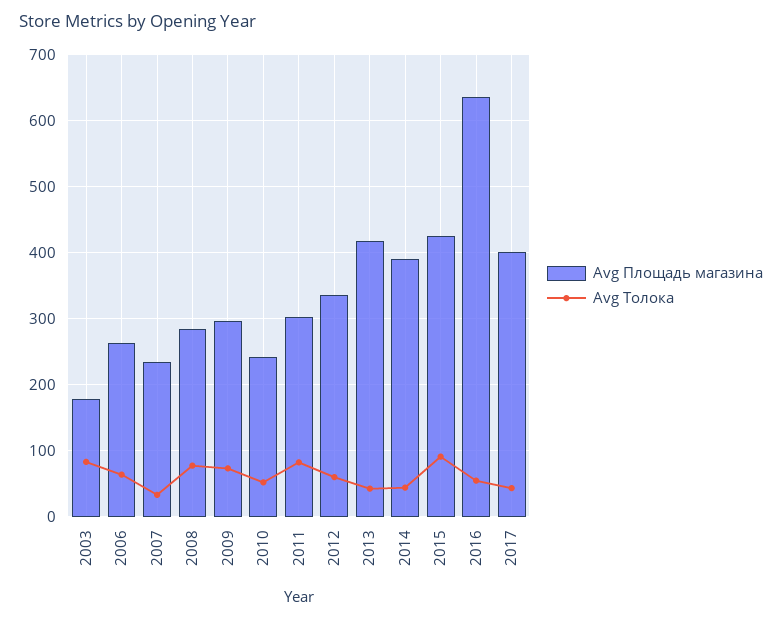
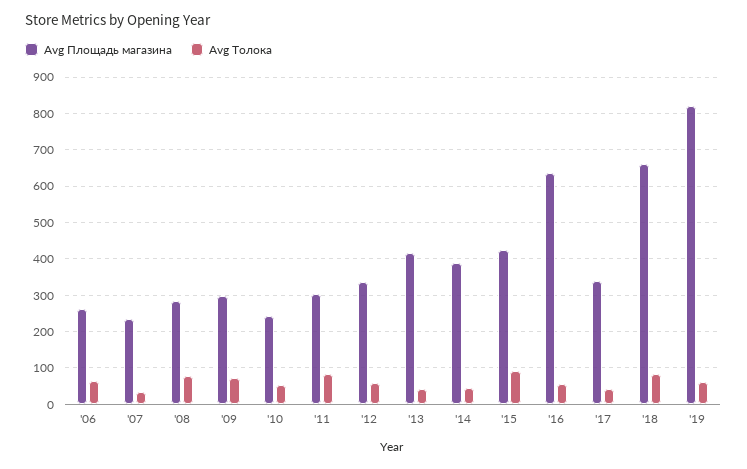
Avg Площадь магазина, 2003: 180 -> none
Avg Толока, 2003: 80 -> none
Avg Площадь магазина, 2017: 400 -> 340
Avg Площадь магазина, '18: none -> 660
Avg Толока, '18: none -> 80
Avg Площадь магазина, '19: none -> 820
Avg Толока, '19: none -> 60

